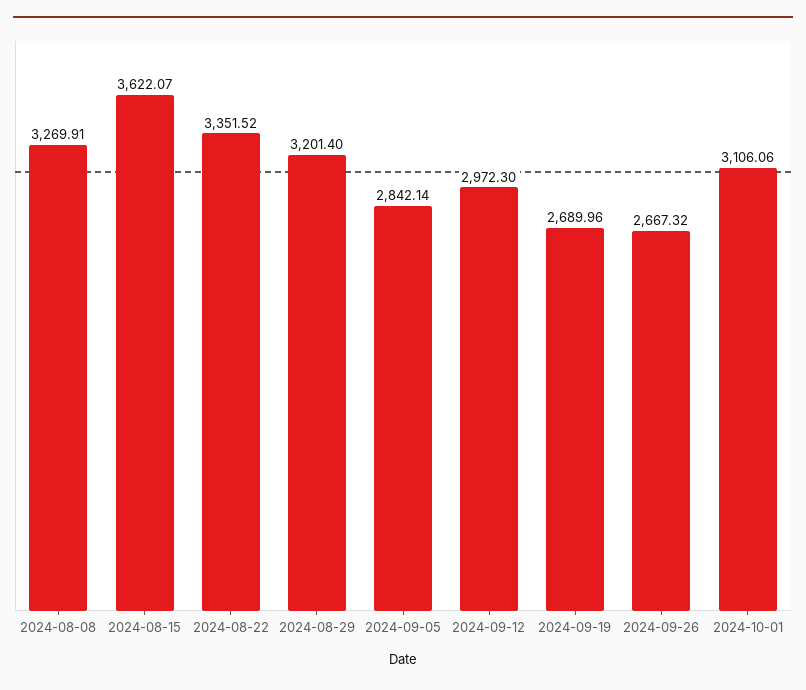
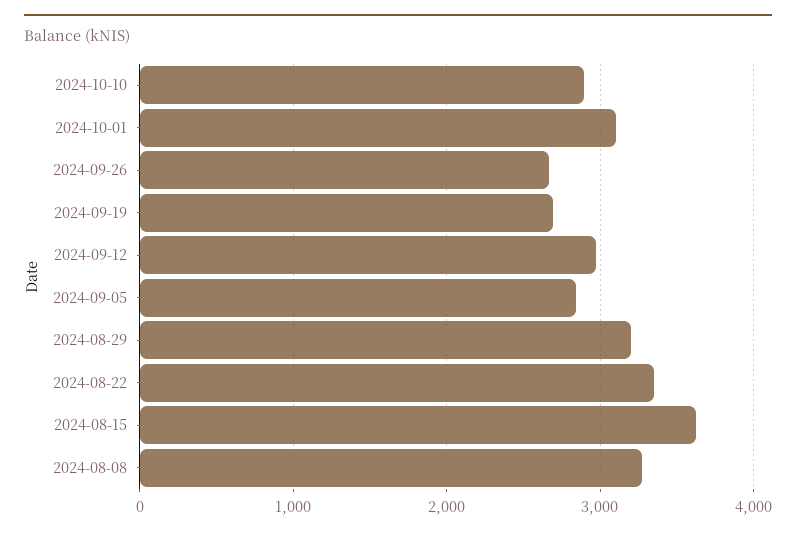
2024-10-10: none -> 2900

